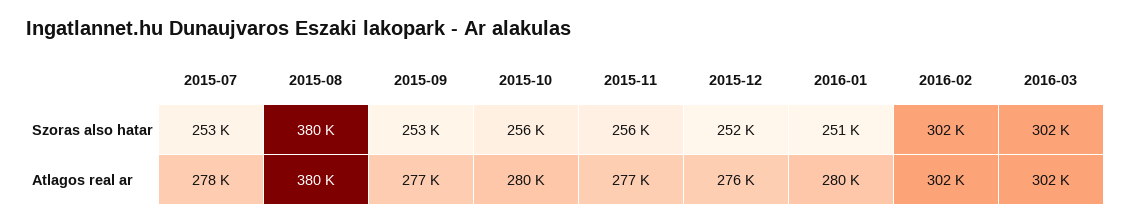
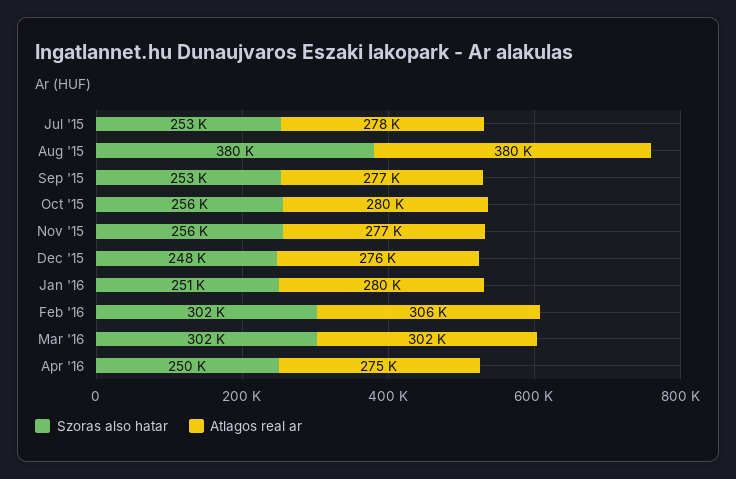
Szoras also hatar, 2015-12: 252000 -> 248000
Atlagos real ar, 2016-02: 302000 -> 306000
Szoras also hatar, Apr '16: none -> 250000
Atlagos real ar, Apr '16: none -> 275000

